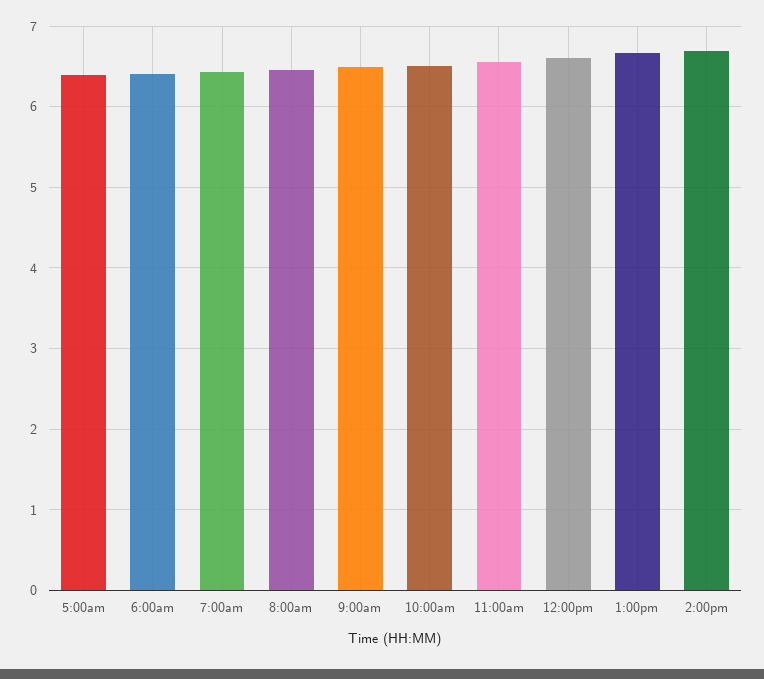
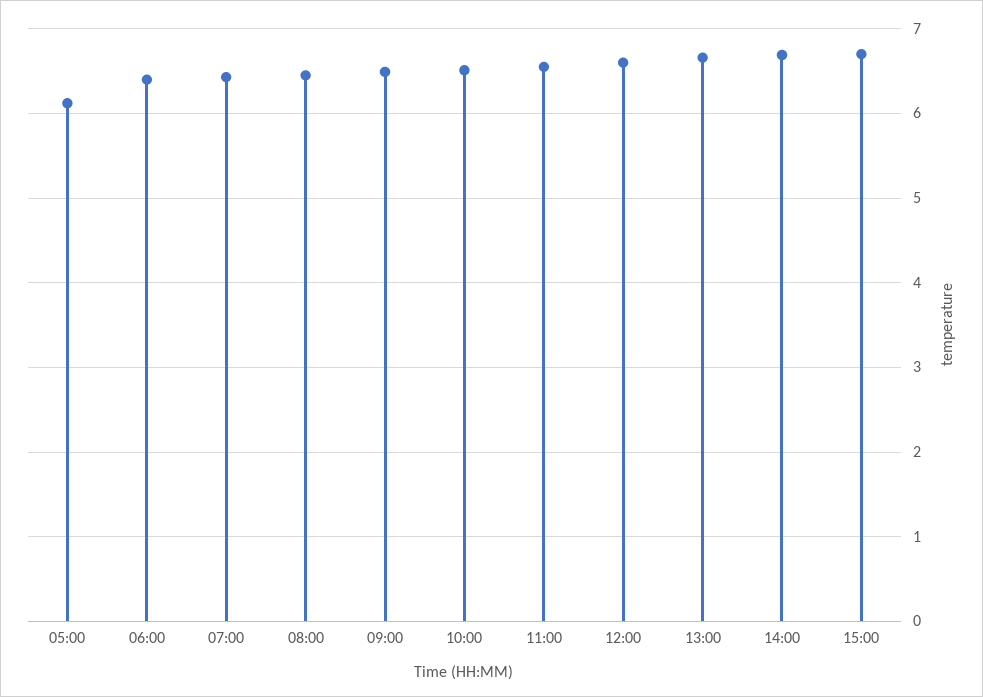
5:00am: 6.4 -> 6.1
15:00: none -> 6.7

